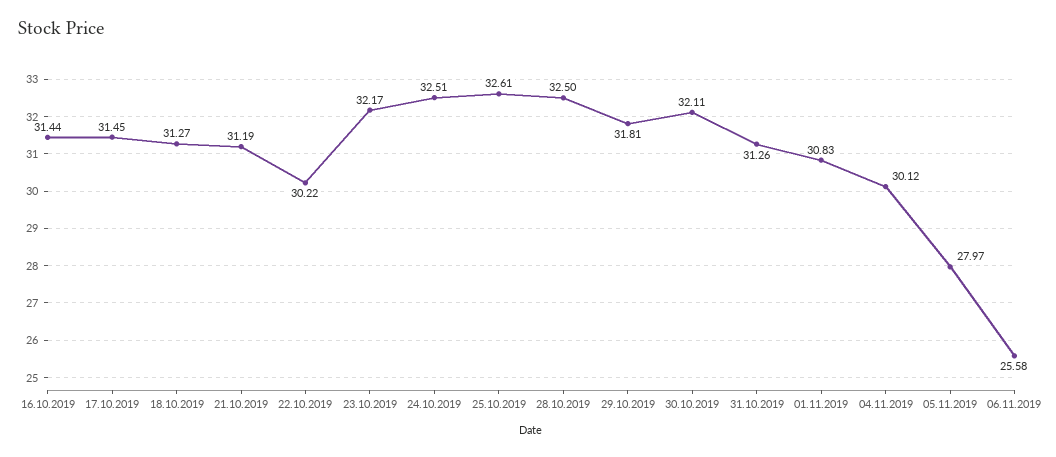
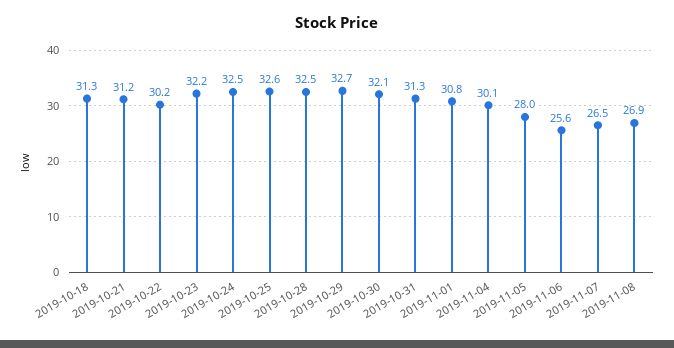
16.10.2019: 31.44 -> none
17.10.2019: 31.45 -> none
29.10.2019: 31.81 -> 32.7
2019-11-07: none -> 26.5
2019-11-08: none -> 26.9

